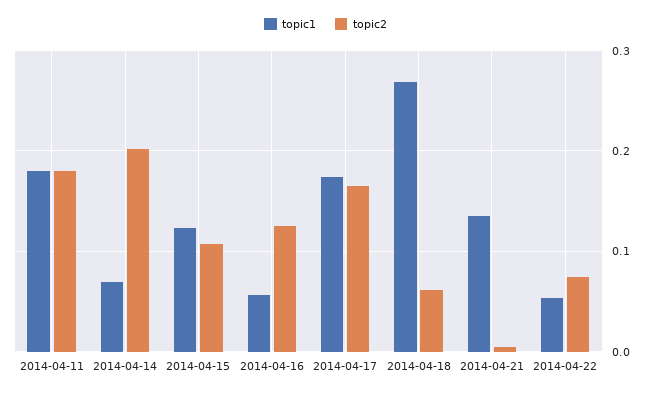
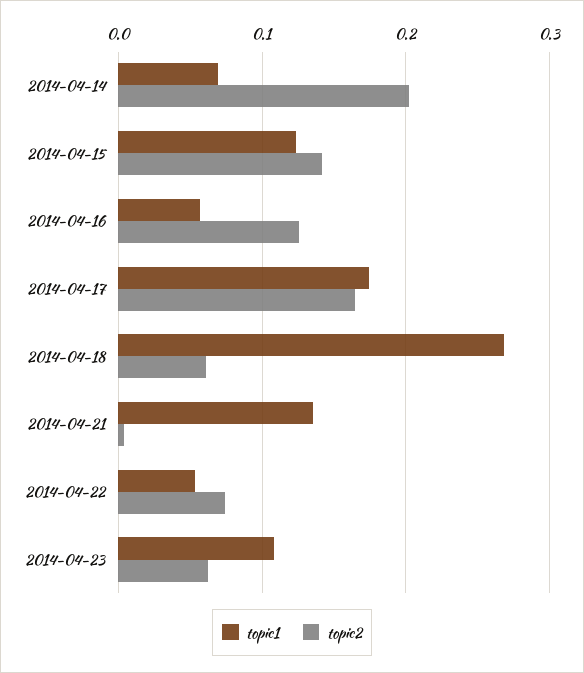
topic1, 2014-04-11: 0.18 -> none
topic2, 2014-04-11: 0.18 -> none
topic2, 2014-04-15: 0.11 -> 0.14
topic1, 2014-04-23: none -> 0.11
topic2, 2014-04-23: none -> 0.06

